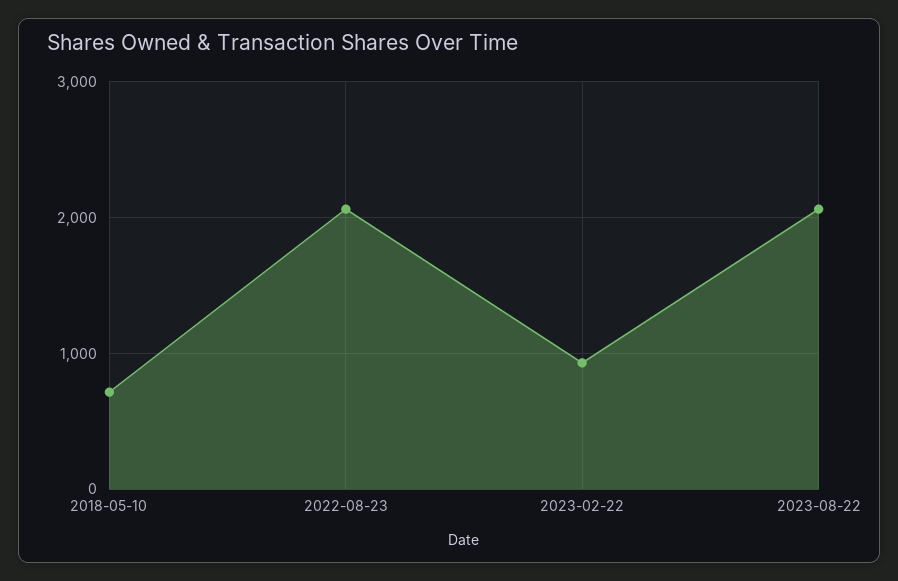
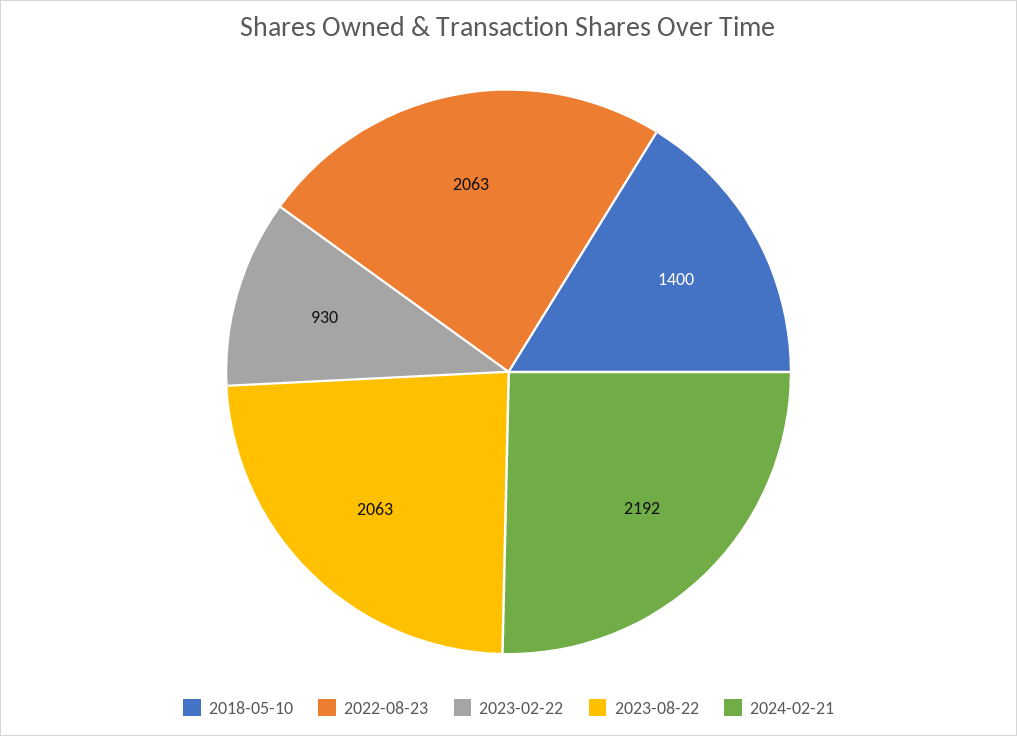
2018-05-10: 700 -> 1400
2024-02-21: none -> 2192

